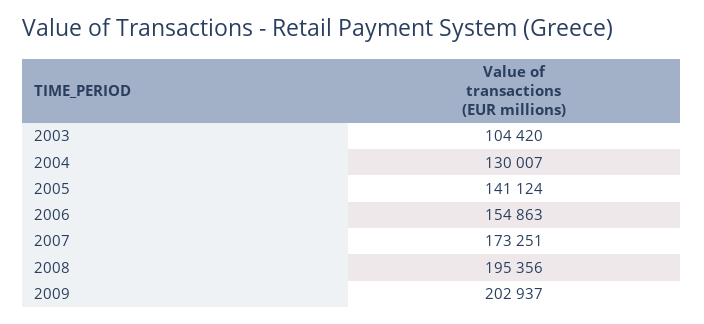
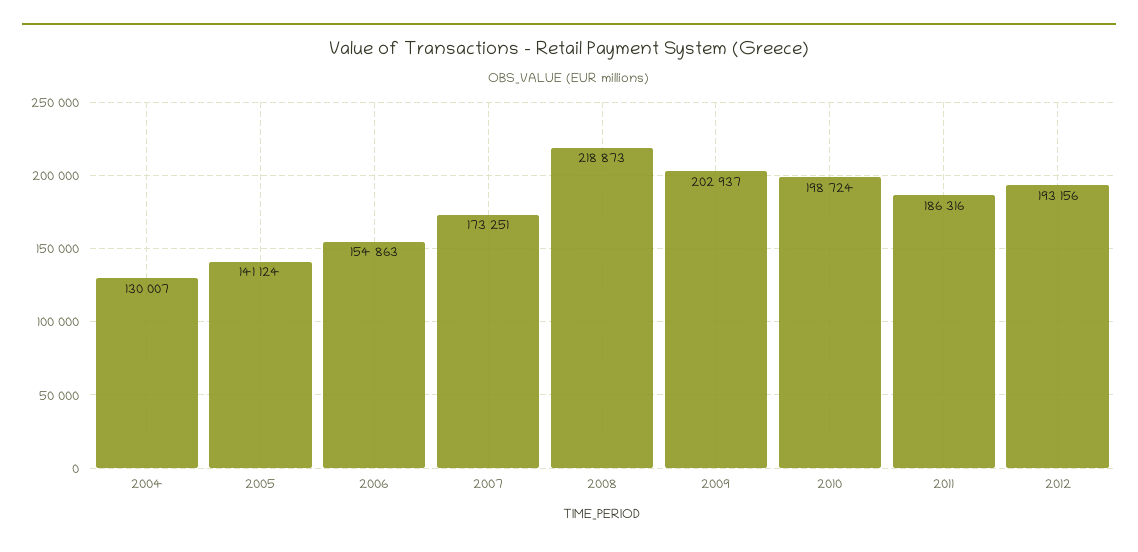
2003: 104420 -> none
2008: 195356 -> 218873
2010: none -> 198724
2011: none -> 186316
2012: none -> 193156

